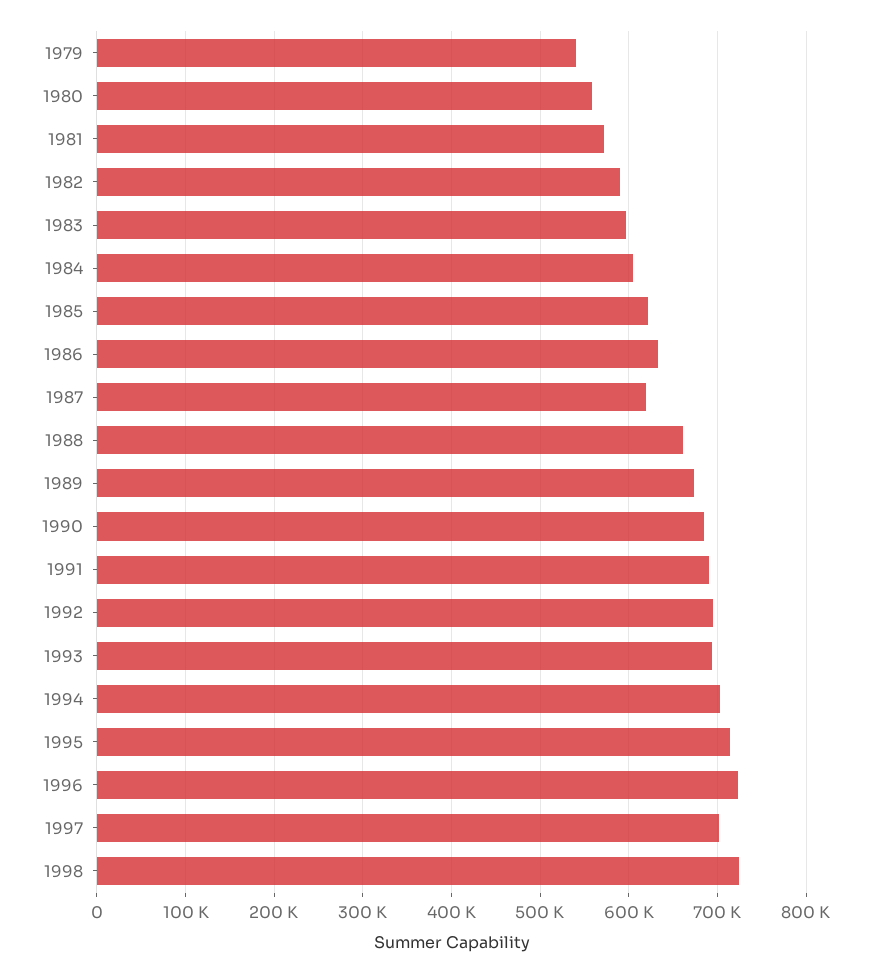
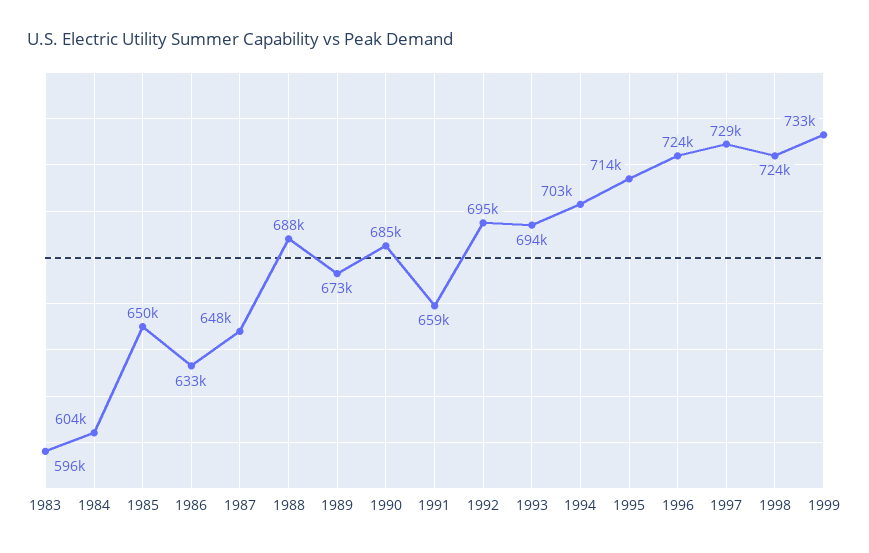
1979: 540000 -> none
1980: 560000 -> none
1981: 570000 -> none
1982: 590000 -> none
1985: 620000 -> 650000
1987: 620000 -> 648000
1988: 660000 -> 688000
1991: 690000 -> 659000
1997: 700000 -> 729000
1999: none -> 733000

